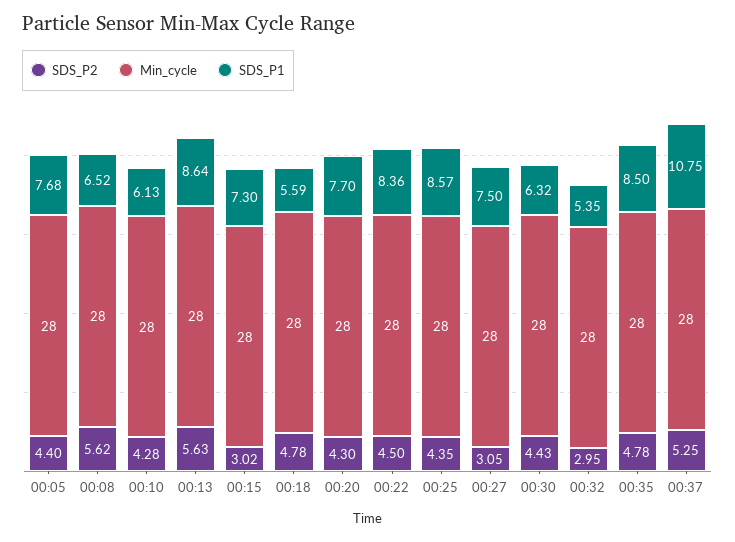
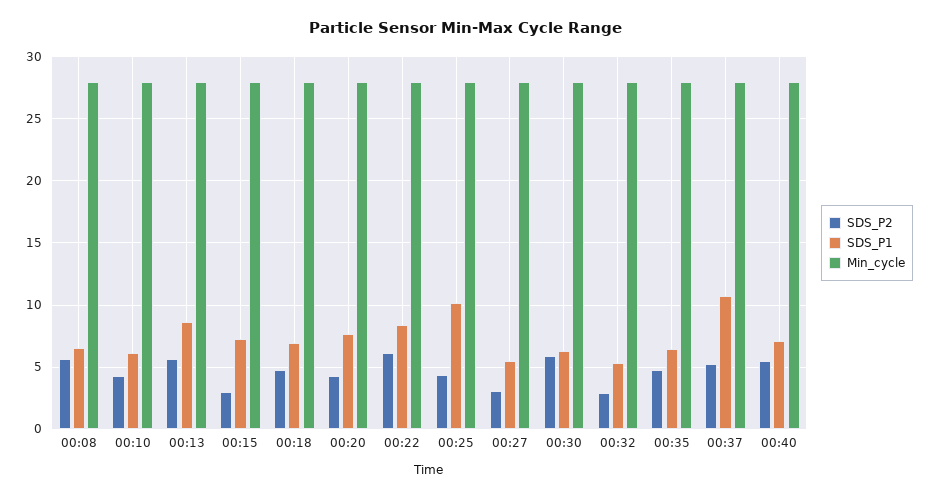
SDS_P2, 00:05: 4.4 -> none
Min_cycle, 00:05: 28 -> none
SDS_P1, 00:05: 7.68 -> none
SDS_P1, 00:18: 5.59 -> 7
SDS_P2, 00:22: 4.5 -> 6
SDS_P1, 00:25: 8.57 -> 10
SDS_P1, 00:27: 7.5 -> 5.5
SDS_P2, 00:30: 4.43 -> 6
SDS_P1, 00:35: 8.5 -> 6.5
SDS_P2, 00:40: none -> 5.5
SDS_P1, 00:40: none -> 7
Min_cycle, 00:40: none -> 28

